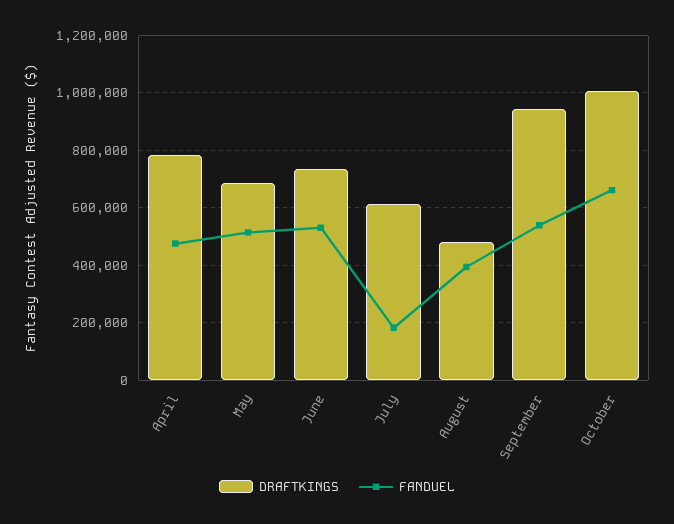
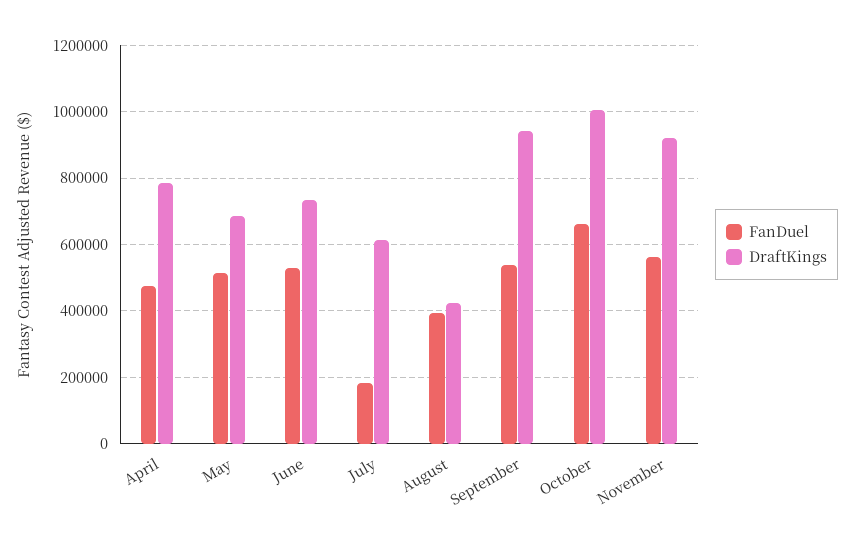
DRAFTKINGS, August: 475000 -> 420000
FANDUEL, November: none -> 560000
DRAFTKINGS, November: none -> 920000

